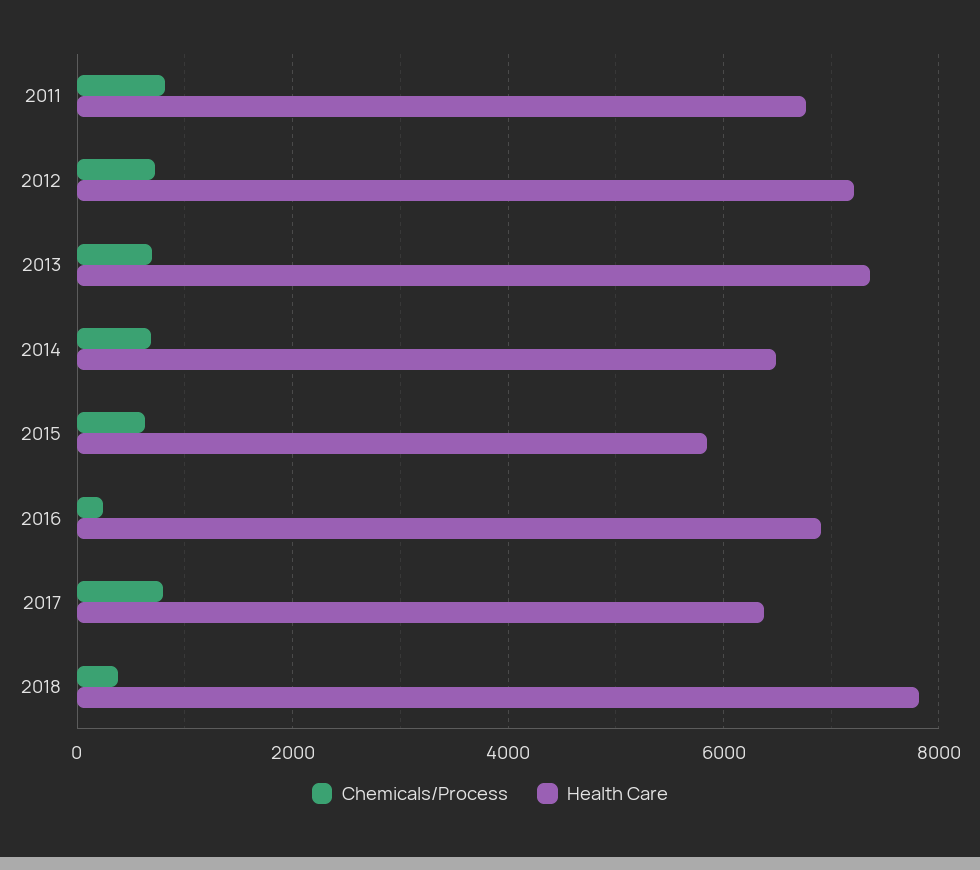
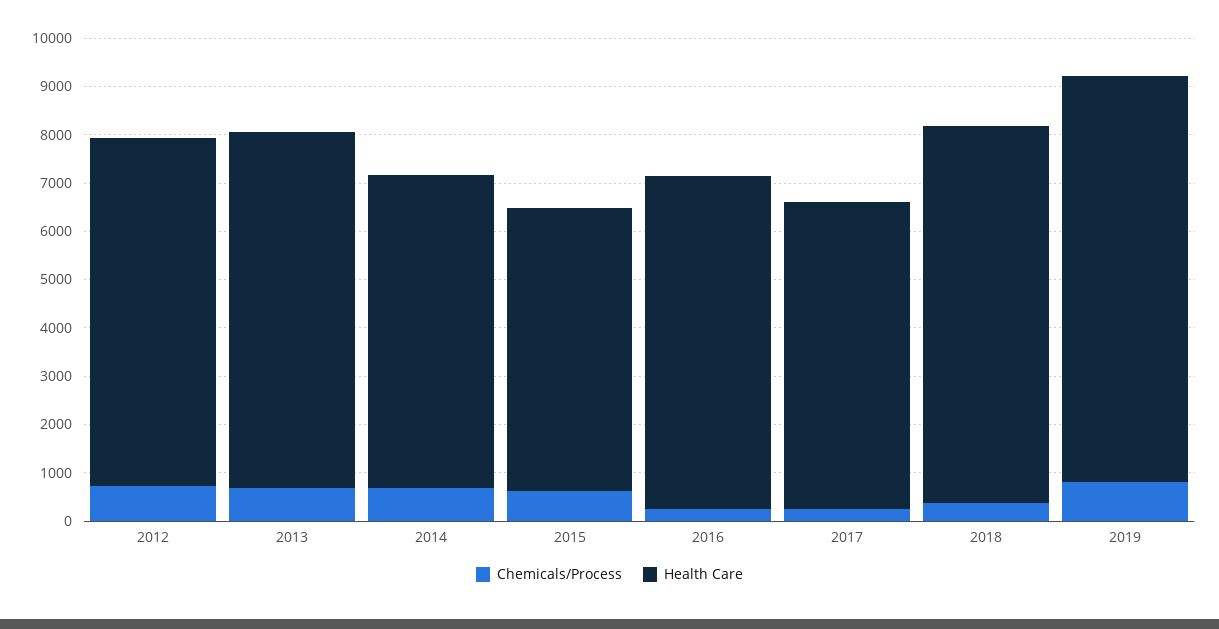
Chemicals/Process, 2011: 800 -> none
Health Care, 2011: 6800 -> none
Chemicals/Process, 2017: 800 -> 200
Chemicals/Process, 2019: none -> 800
Health Care, 2019: none -> 8400

